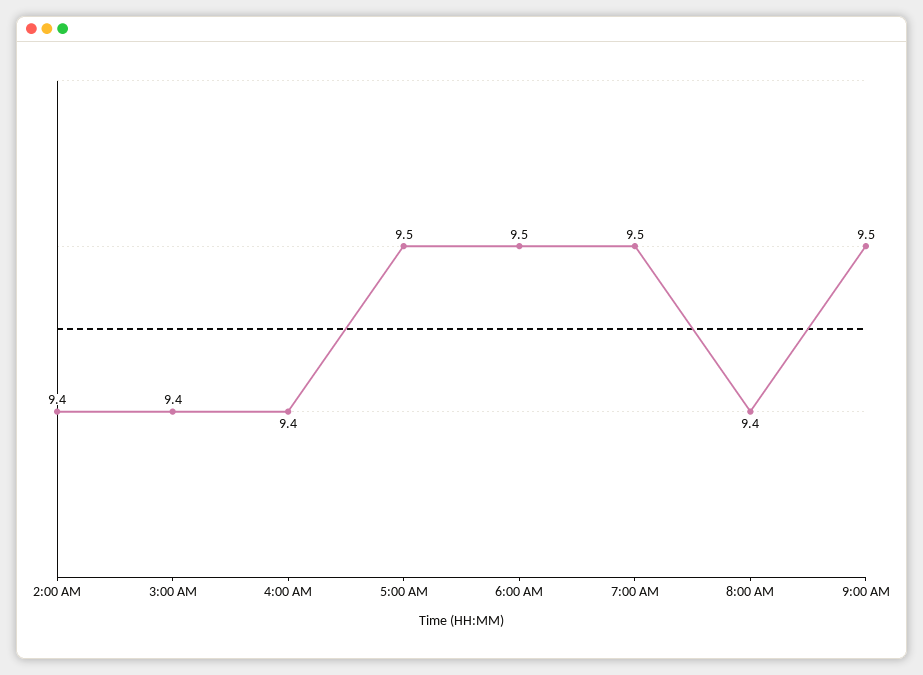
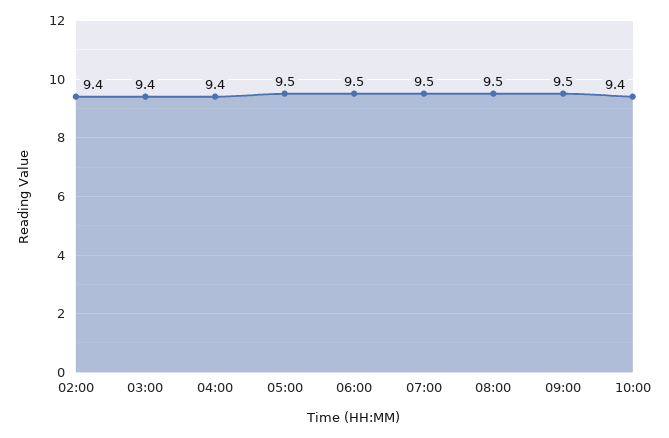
8:00 AM: 9.4 -> 9.5
10:00: none -> 9.4

